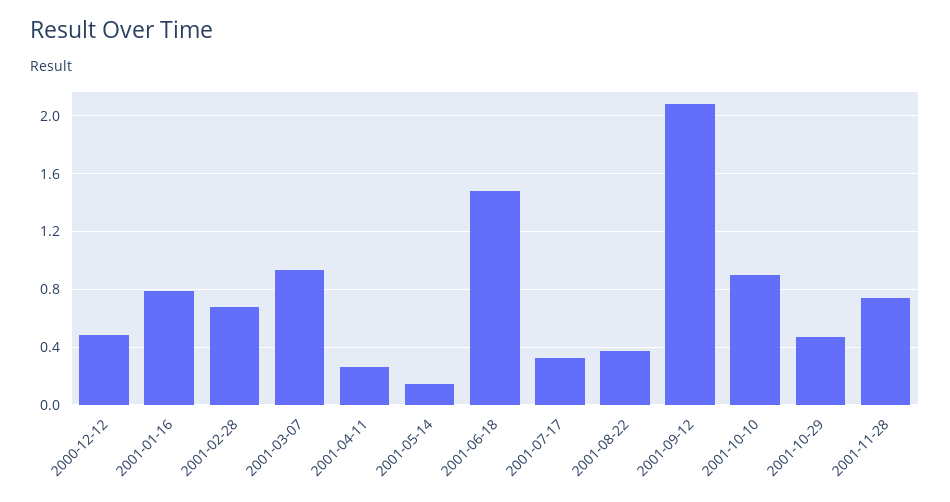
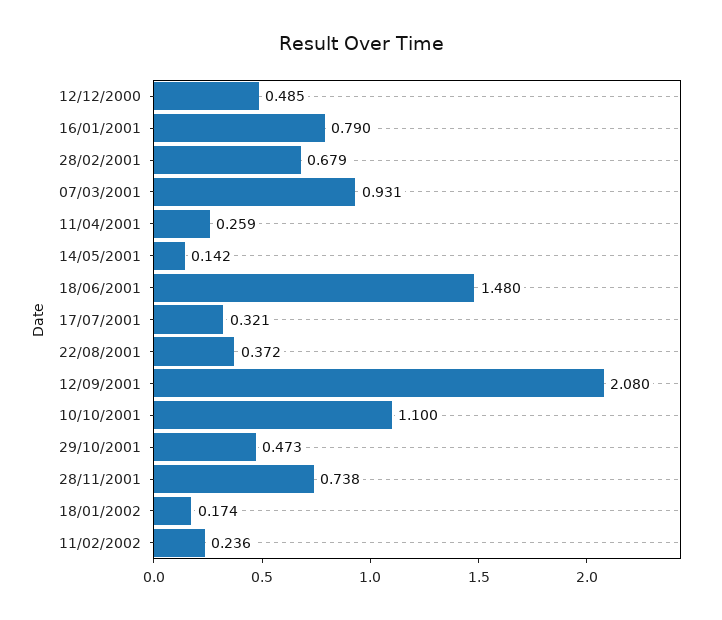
2001-10-10: 0.9 -> 1.1
18/01/2002: none -> 0.174
11/02/2002: none -> 0.236

